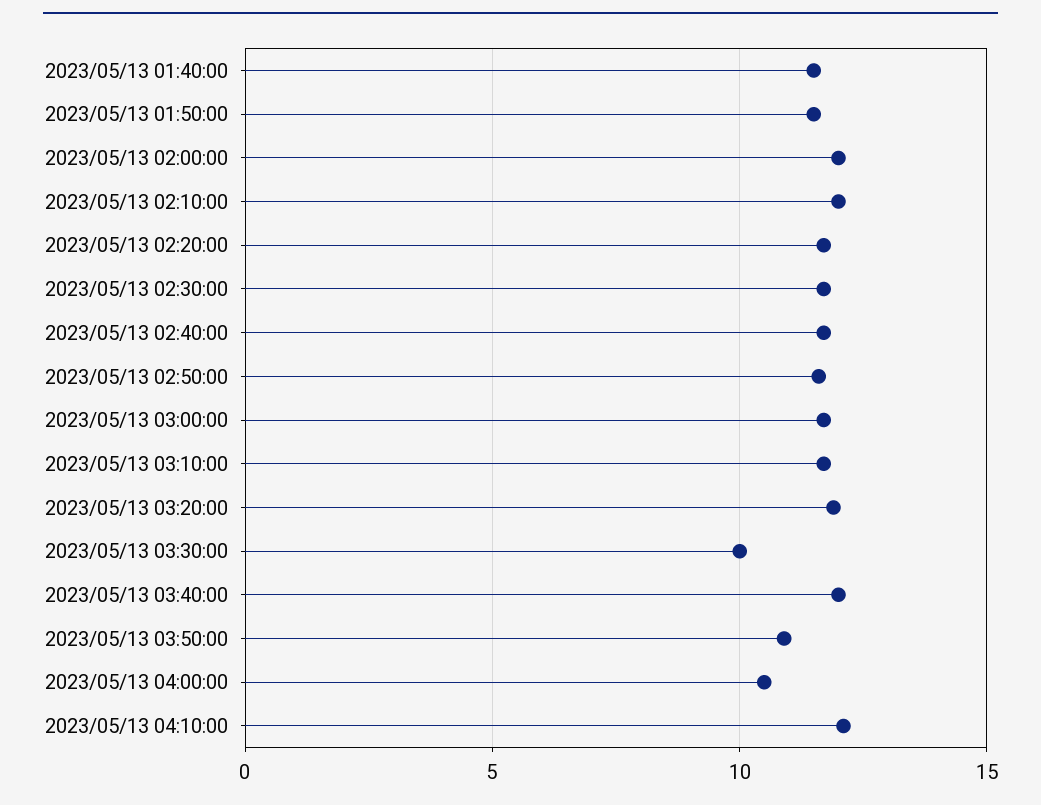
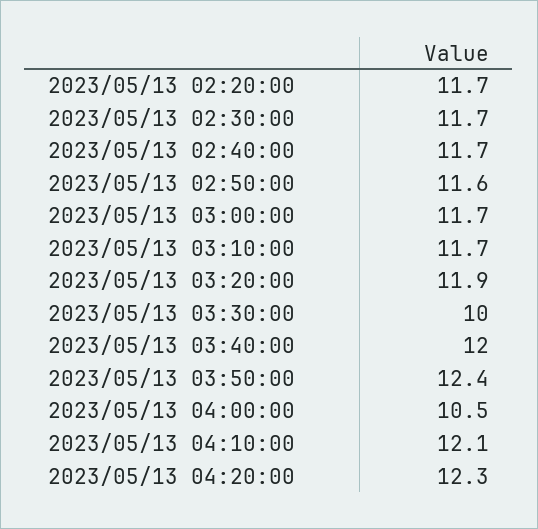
2023/05/13 01:40:00: 11.5 -> none
2023/05/13 01:50:00: 11.5 -> none
2023/05/13 02:00:00: 12 -> none
2023/05/13 02:10:00: 12 -> none
2023/05/13 03:50:00: 11 -> 12.4
2023/05/13 04:20:00: none -> 12.3

